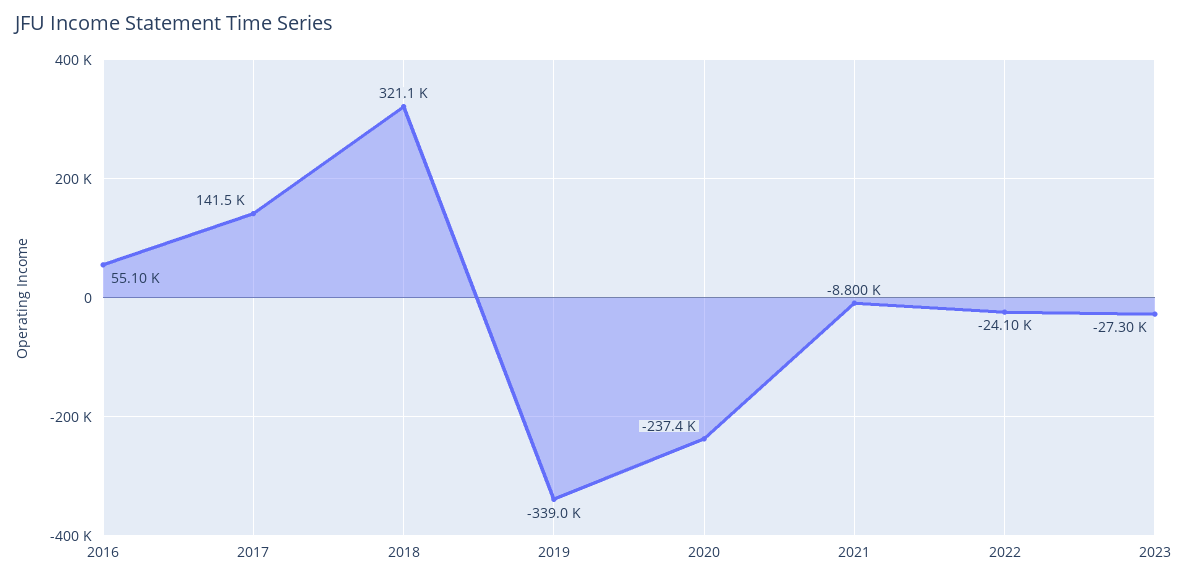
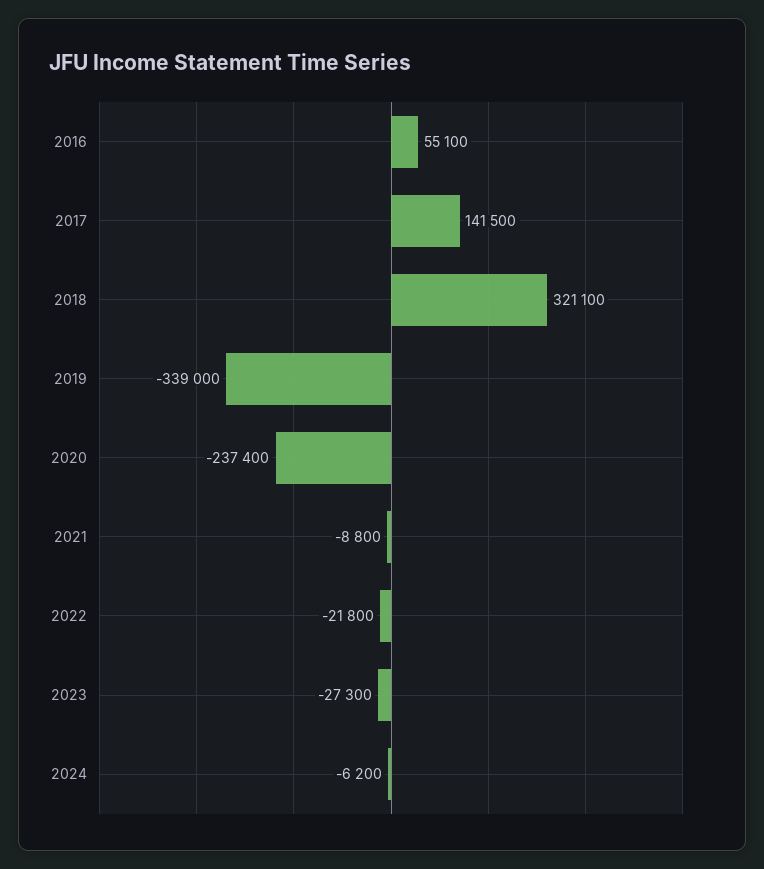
2022: -24100 -> -21800
2024: none -> -6200

